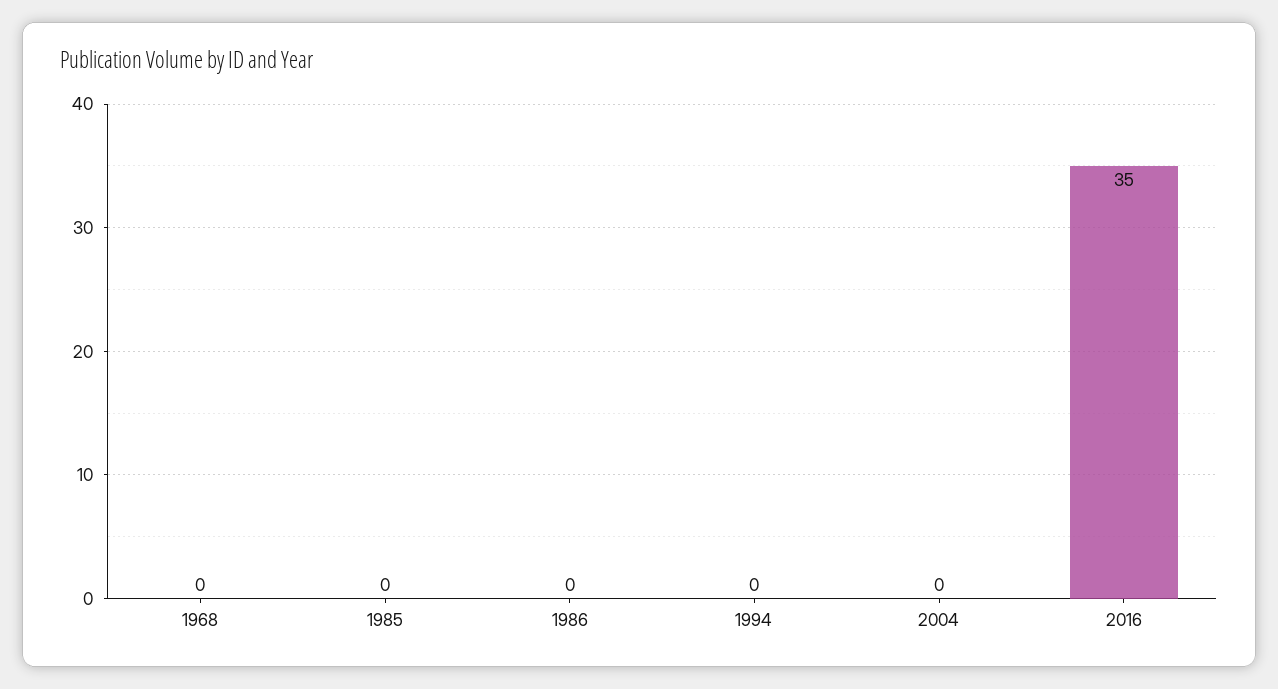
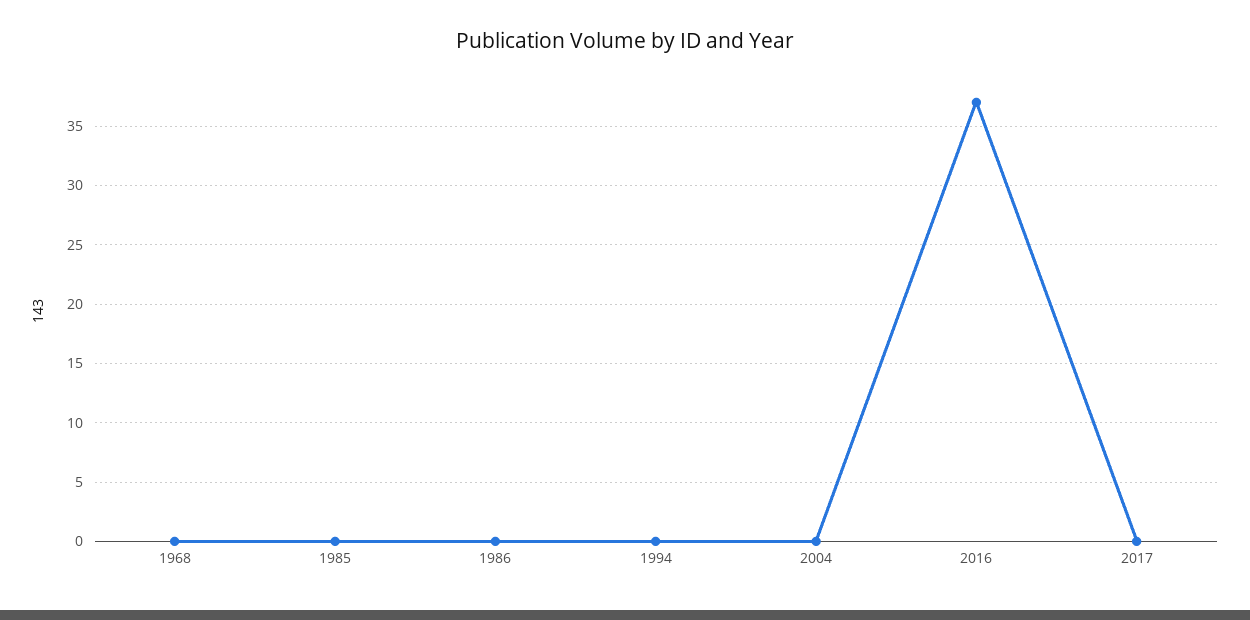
2016: 35 -> 37
2017: none -> 0

